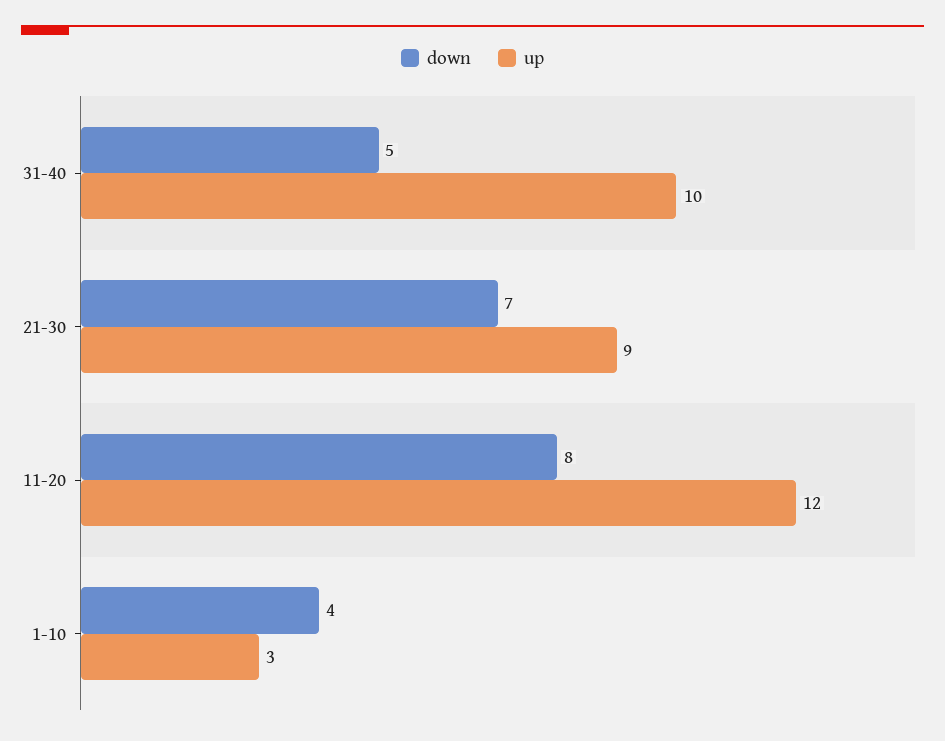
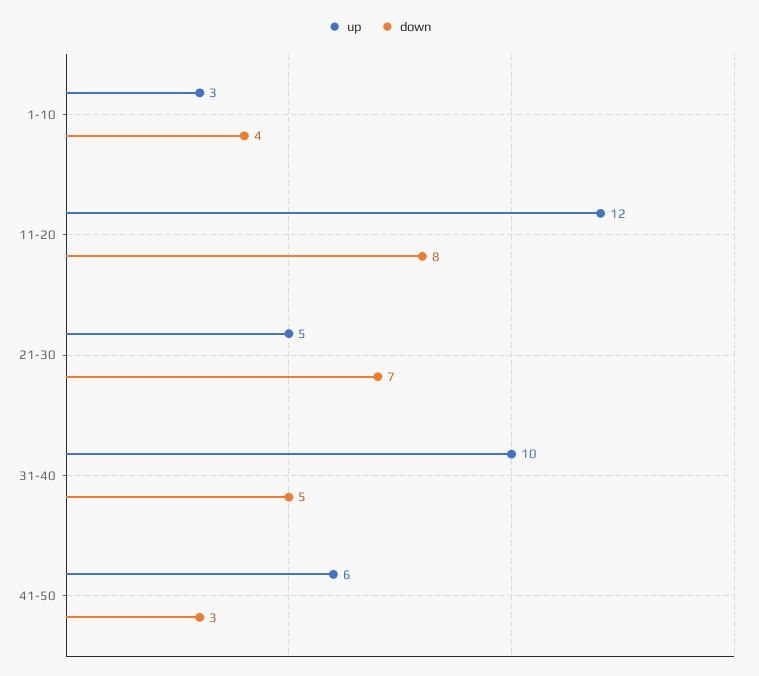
up, 21-30: 9 -> 5
up, 41-50: none -> 6
down, 41-50: none -> 3

